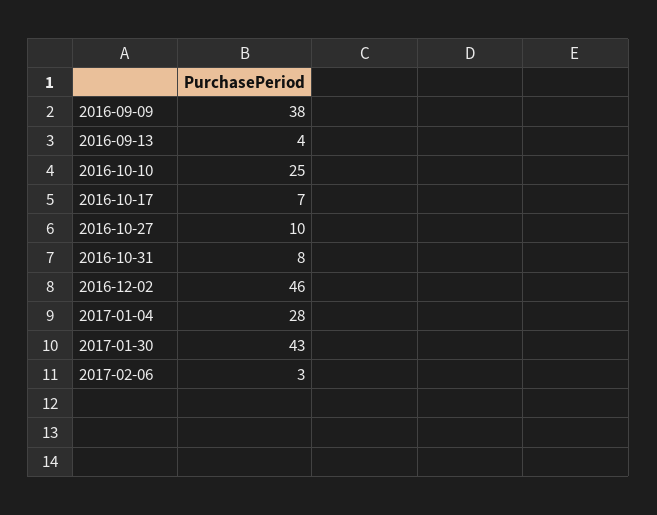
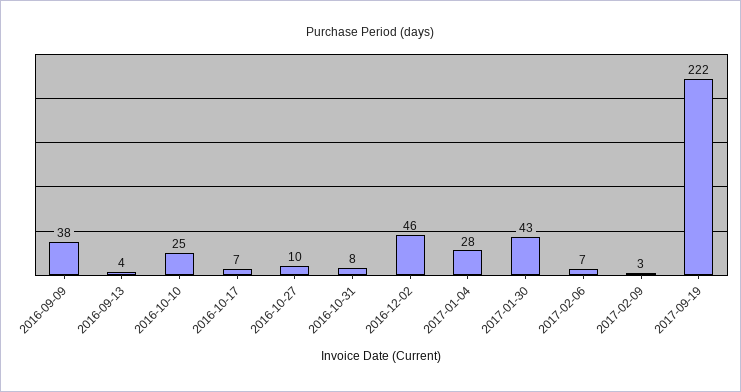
2017-02-06: 3 -> 7
2017-02-09: none -> 3
2017-09-19: none -> 222

